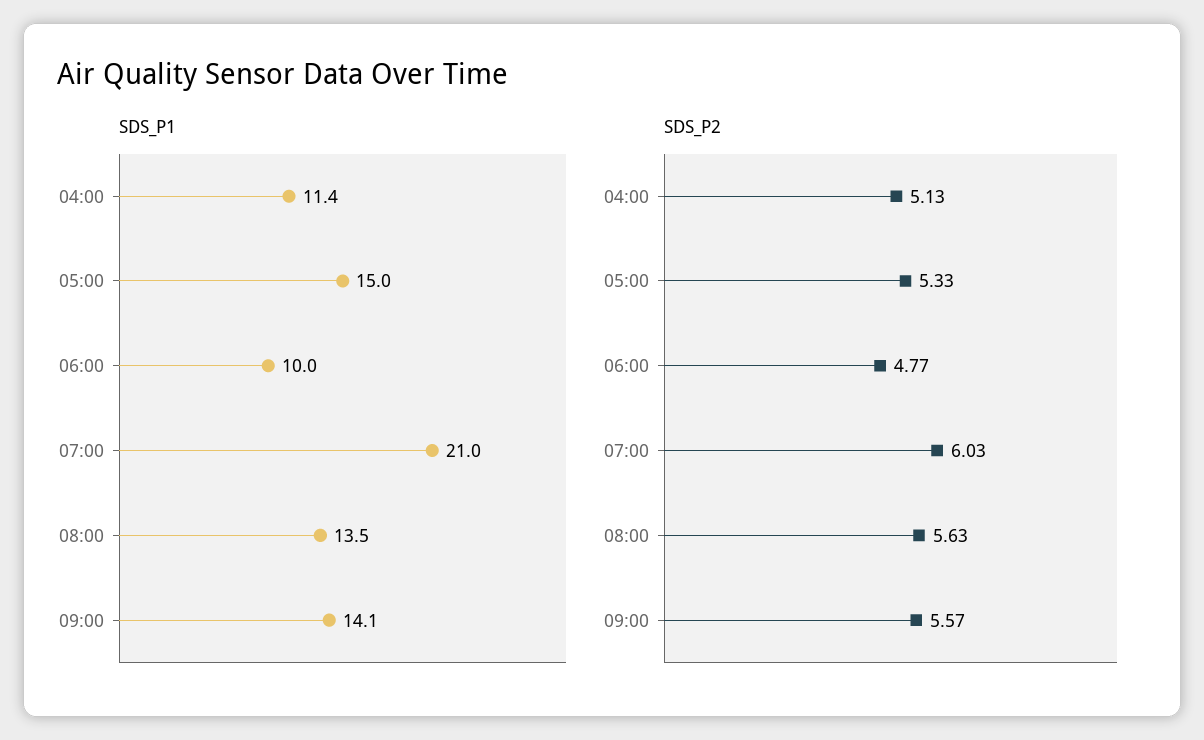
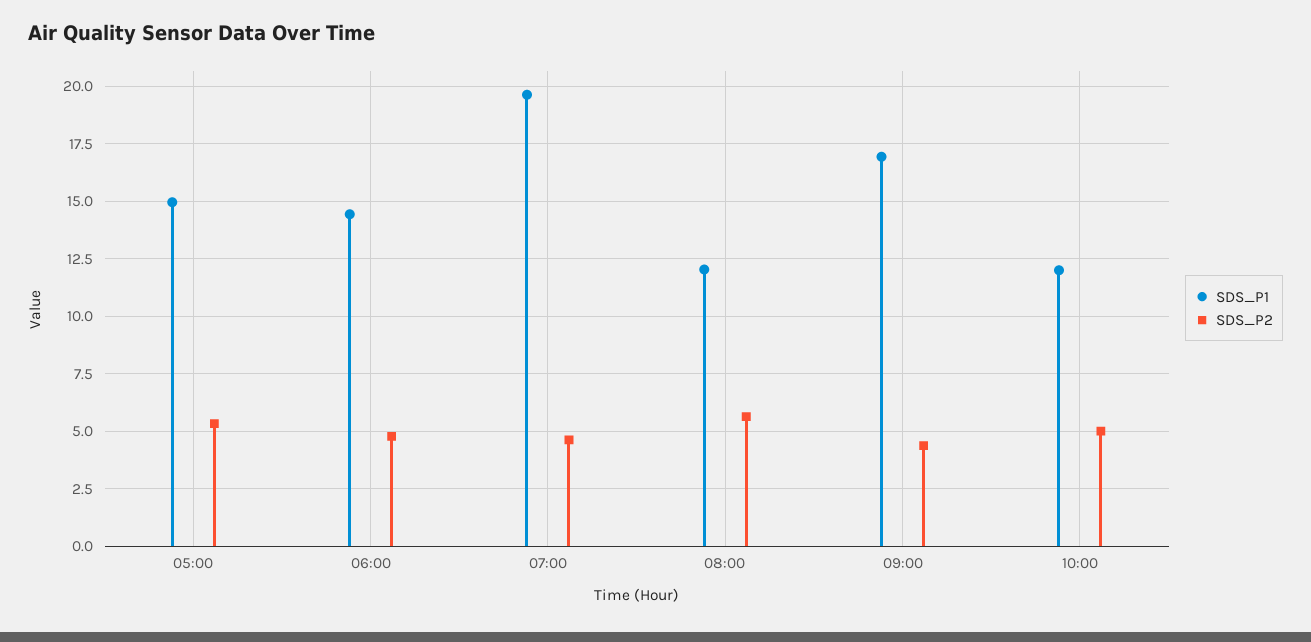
SDS_P1, 04:00: 11.4 -> none
SDS_P1, 06:00: 10 -> 14.5
SDS_P1, 07:00: 21 -> 19.5
SDS_P1, 08:00: 13.5 -> 12
SDS_P1, 09:00: 14.1 -> 17
SDS_P2, 04:00: 5.13 -> none
SDS_P2, 07:00: 6.03 -> 4.5
SDS_P2, 09:00: 5.57 -> 4.5
SDS_P1, 10:00: none -> 12
SDS_P2, 10:00: none -> 5

